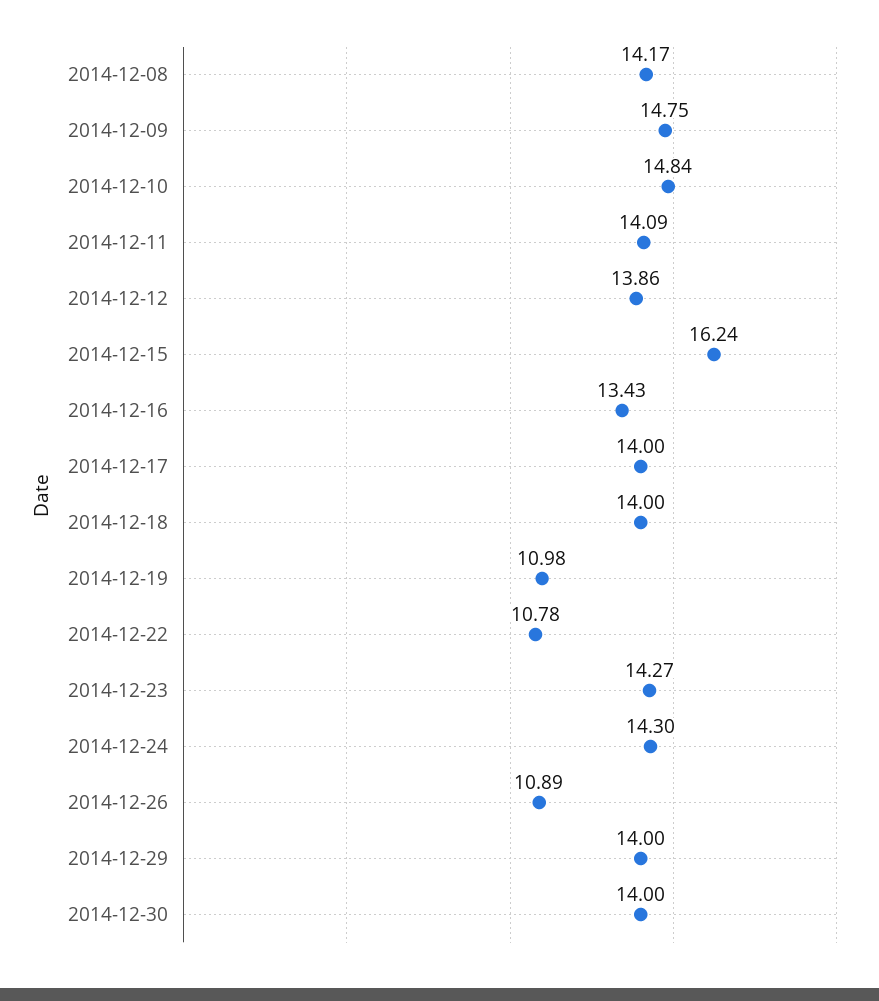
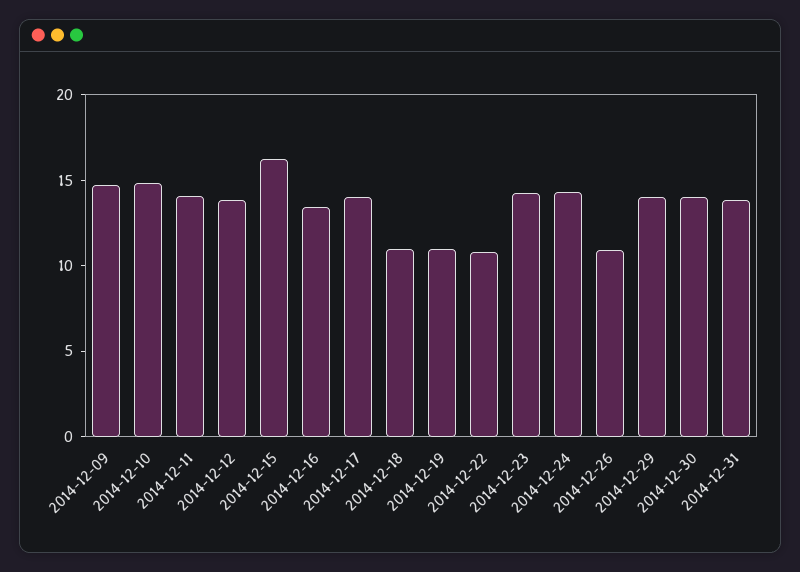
2014-12-08: 14.17 -> none
2014-12-18: 14 -> 11
2014-12-31: none -> 14

